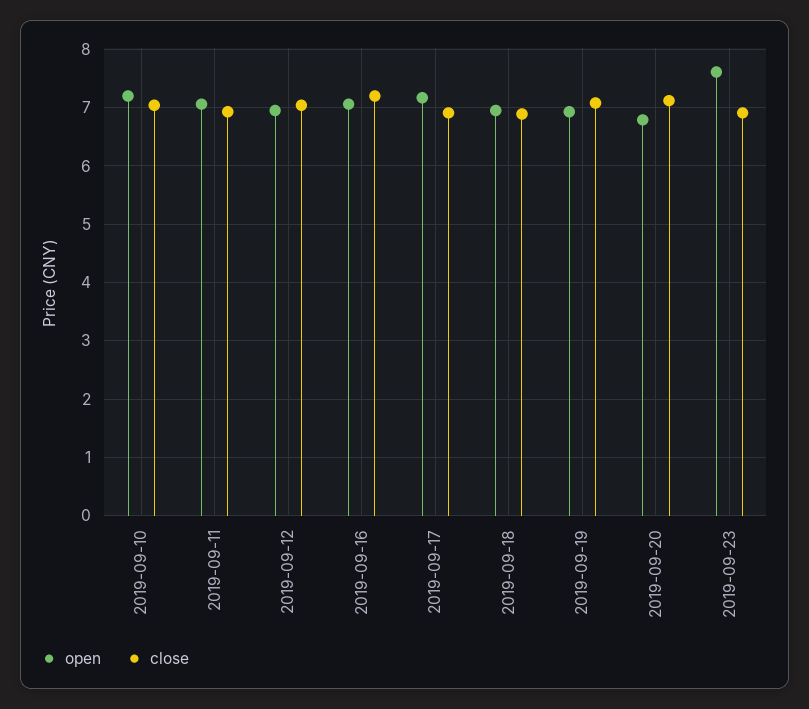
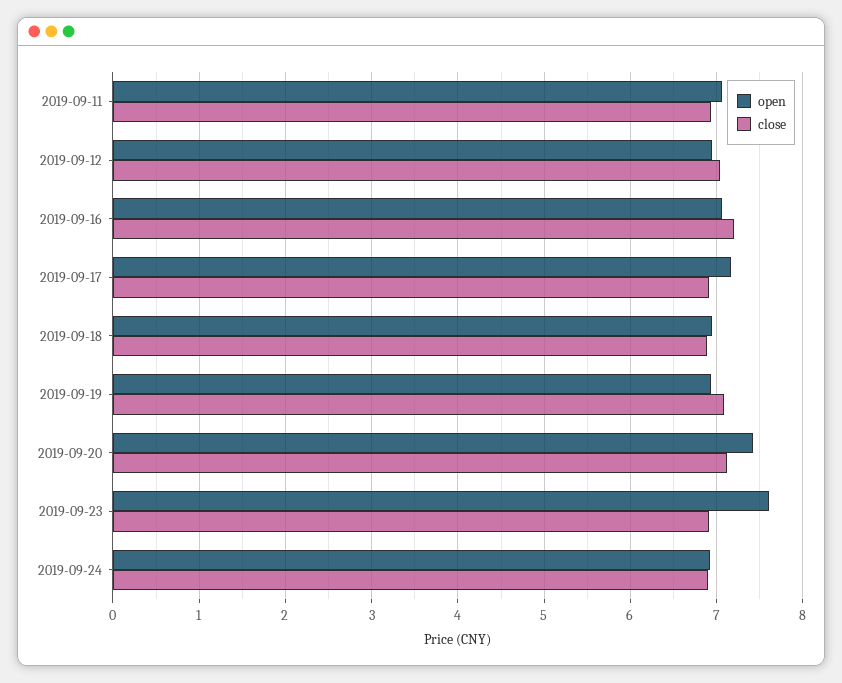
open, 2019-09-10: 7.2 -> none
close, 2019-09-10: 7 -> none
open, 2019-09-20: 6.8 -> 7.4
open, 2019-09-24: none -> 6.9
close, 2019-09-24: none -> 6.9

